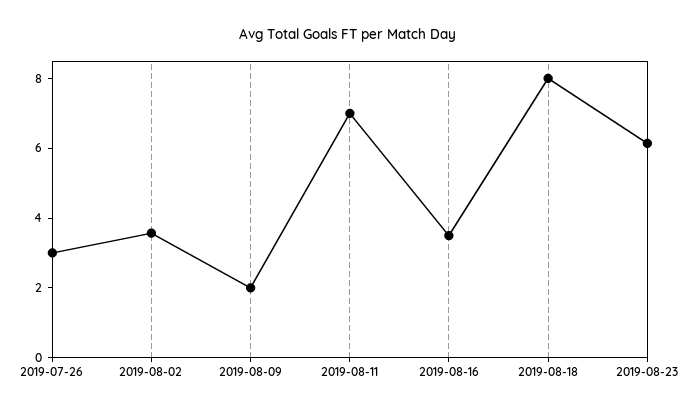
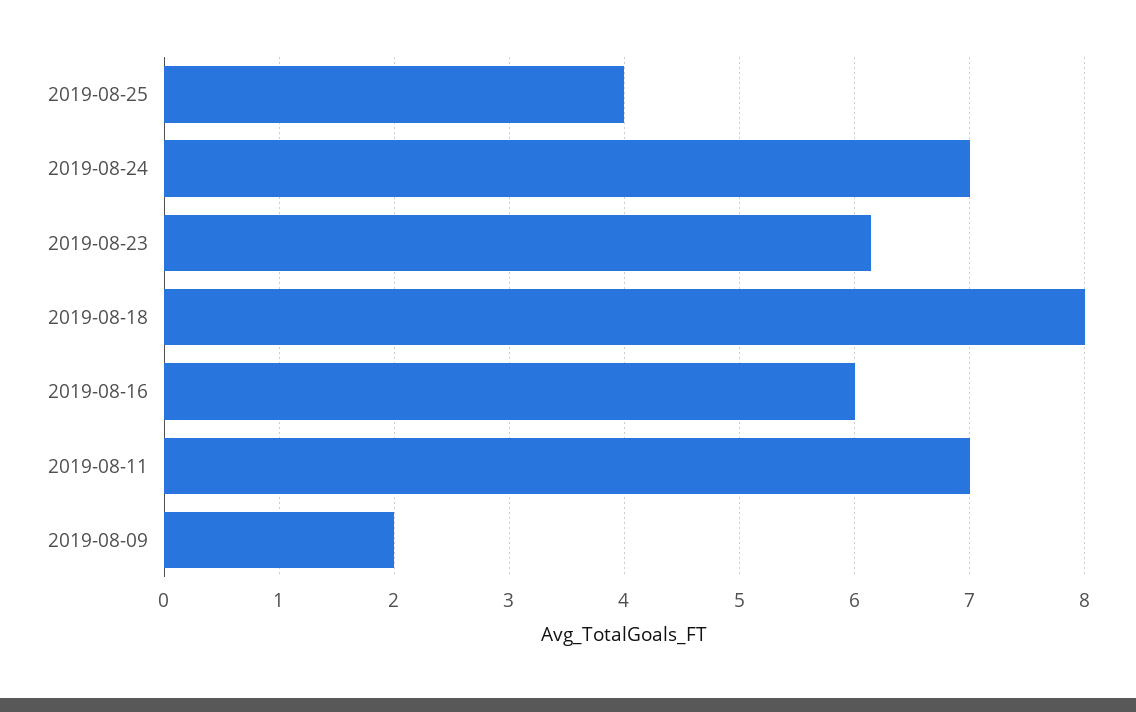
2019-07-26: 3 -> none
2019-08-02: 3.5 -> none
2019-08-16: 3.5 -> 6
2019-08-25: none -> 4
2019-08-24: none -> 7

